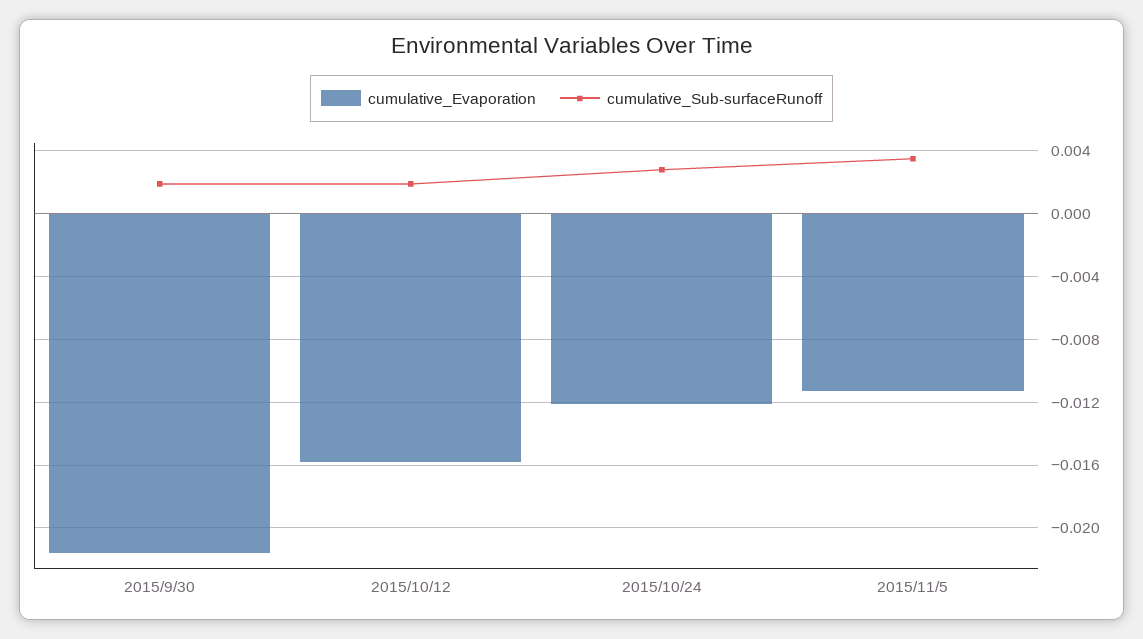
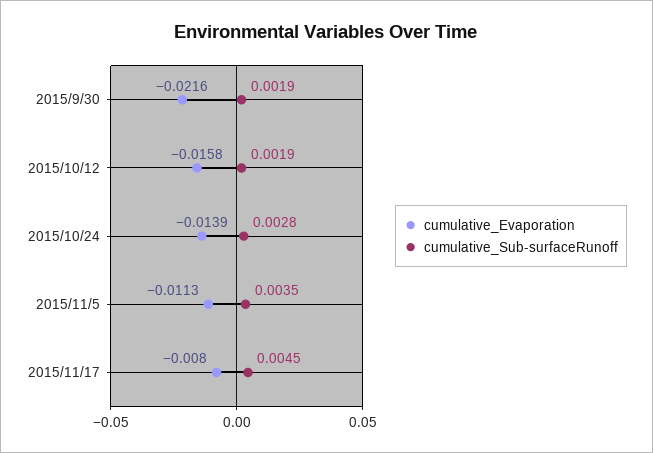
cumulative_Evaporation, 2015/10/24: -0.012 -> -0.0139
cumulative_Evaporation, 2015/11/17: none -> -0.008
cumulative_Sub-surfaceRunoff, 2015/11/17: none -> 0.0045

